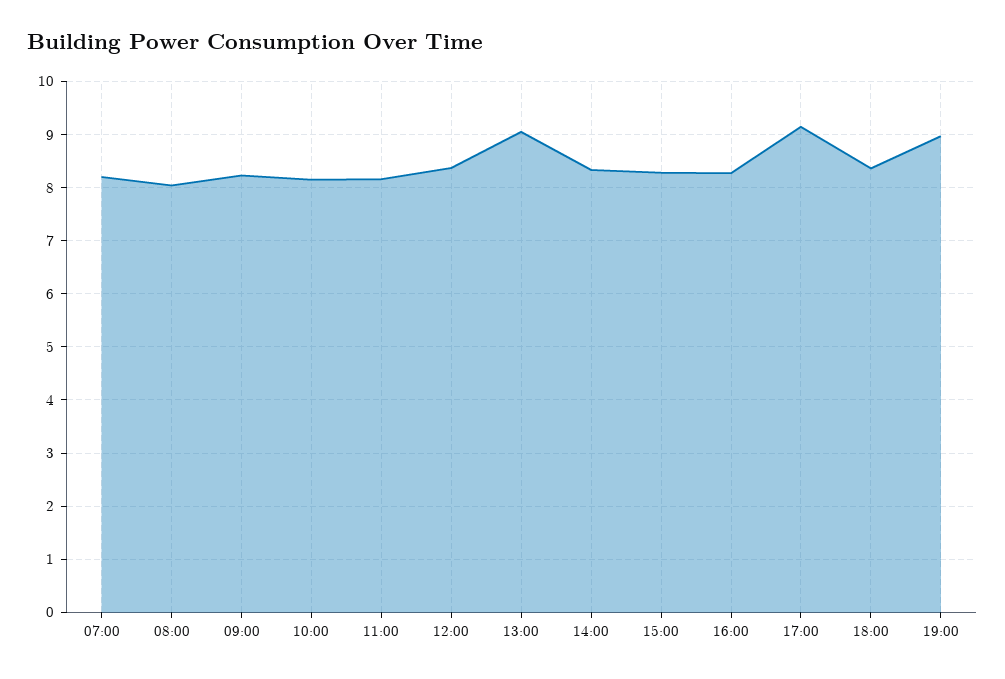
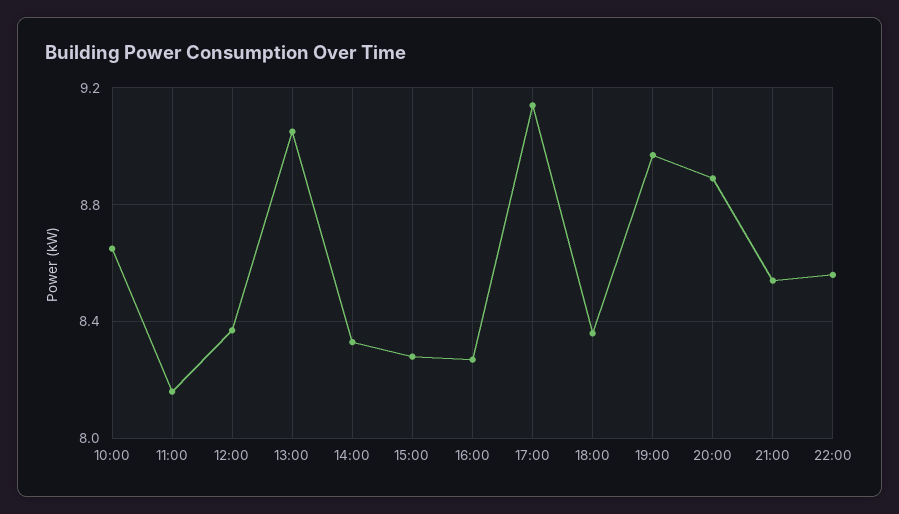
07:00: 8.2 -> none
08:00: 8 -> none
09:00: 8.2 -> none
10:00: 8.2 -> 8.65
20:00: none -> 8.9
21:00: none -> 8.55
22:00: none -> 8.55

